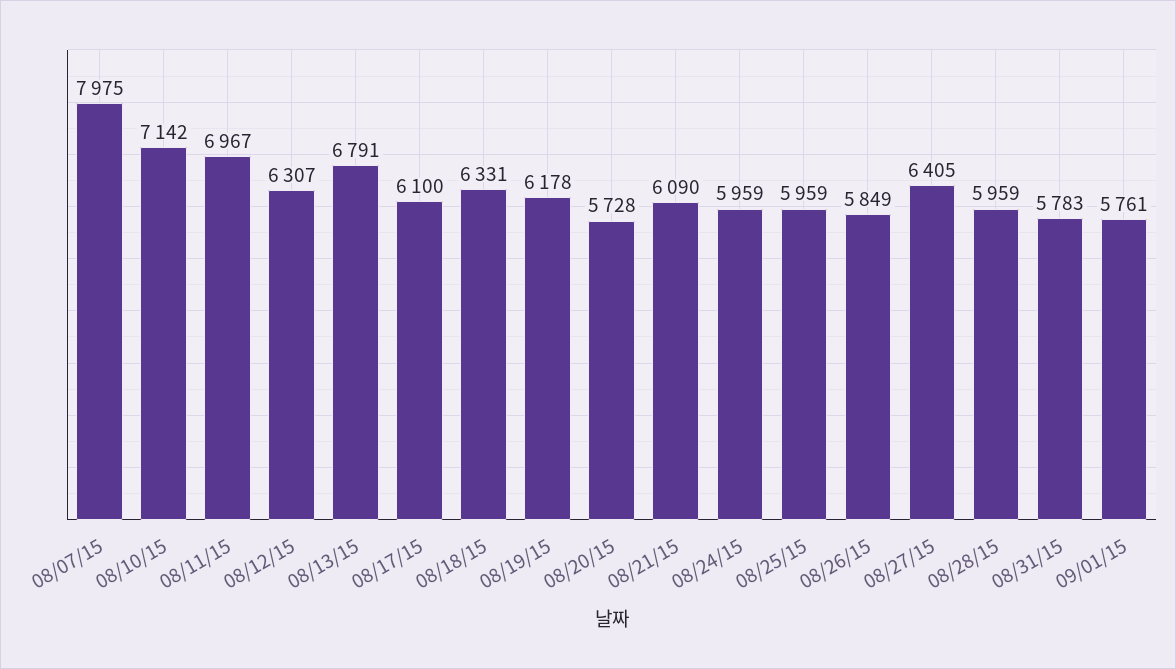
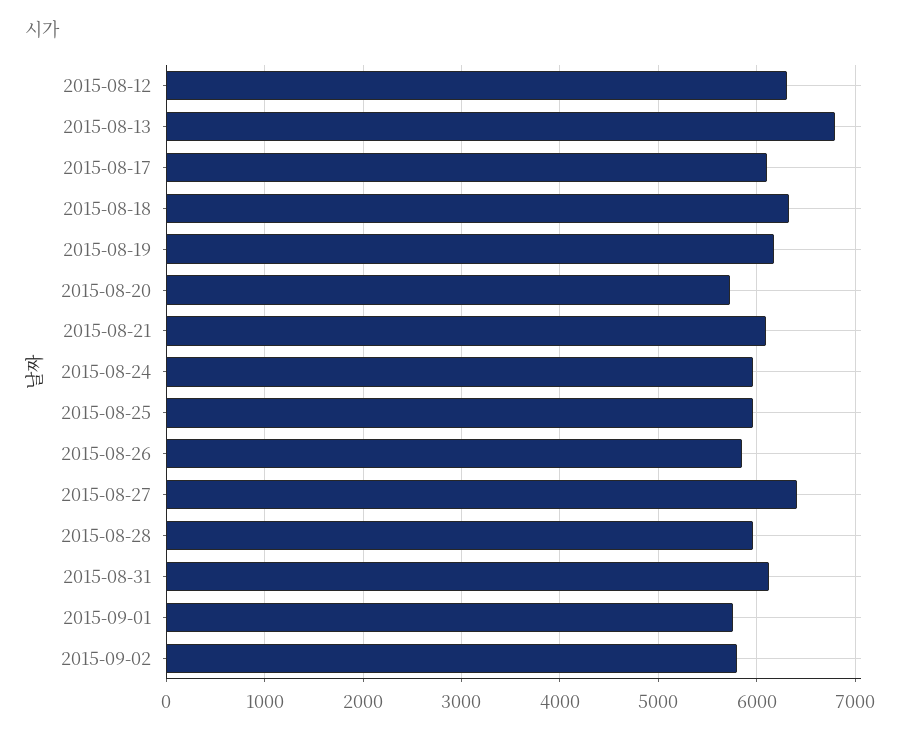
08/07/15: 7975 -> none
08/10/15: 7142 -> none
08/11/15: 6967 -> none
08/31/15: 5783 -> 6100
2015-09-02: none -> 5800

